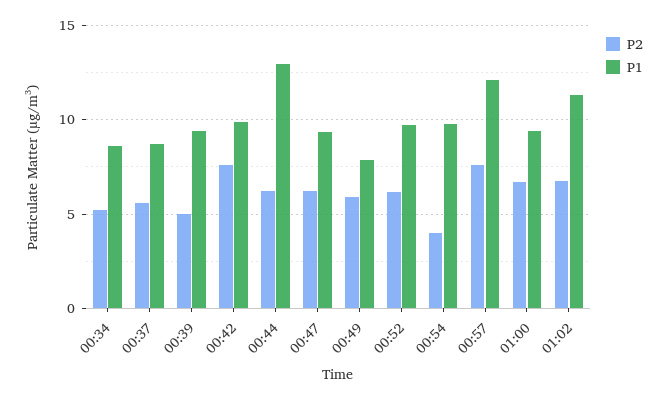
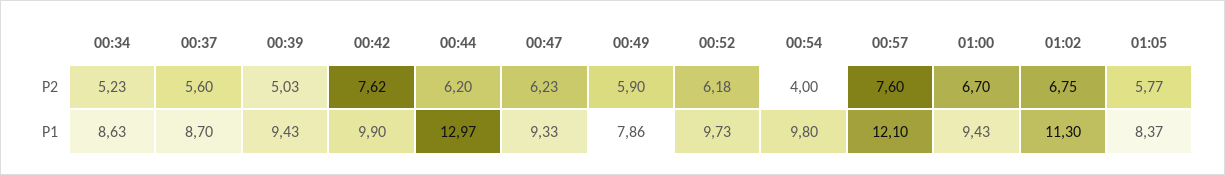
P2, 01:05: none -> 5.77
P1, 01:05: none -> 8.37

